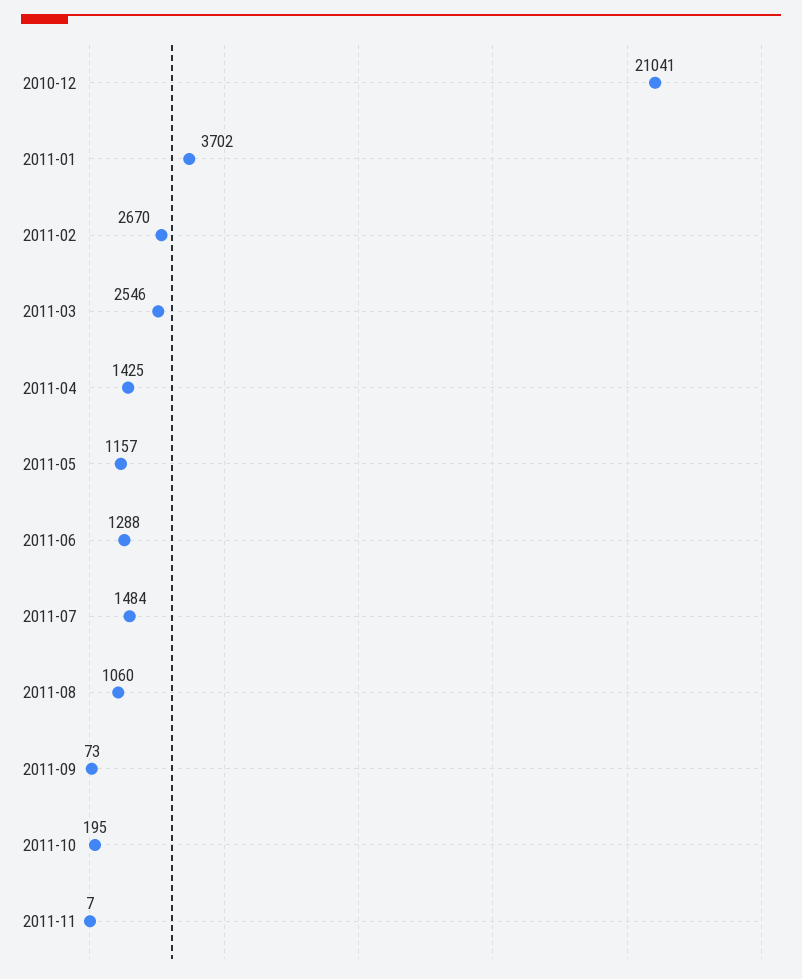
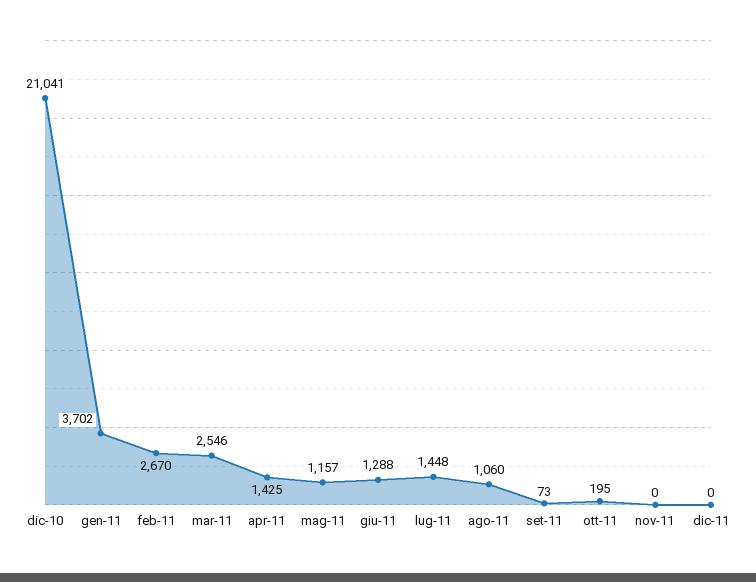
2011-07: 1484 -> 1448
2011-11: 7 -> 0
dic-11: none -> 0

